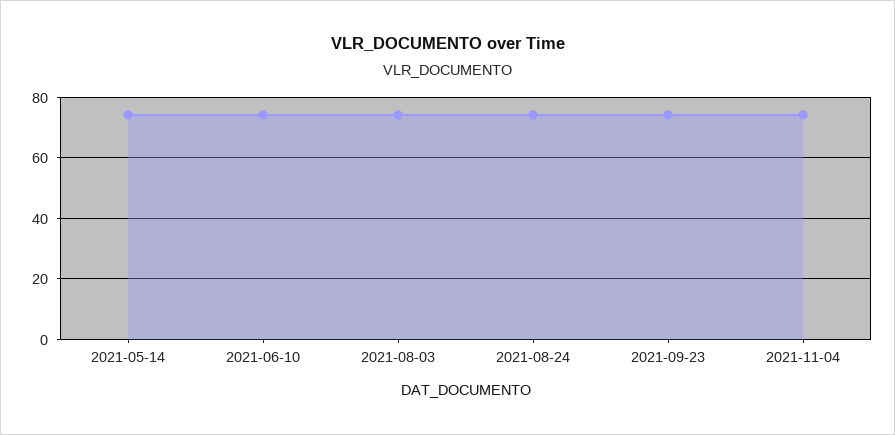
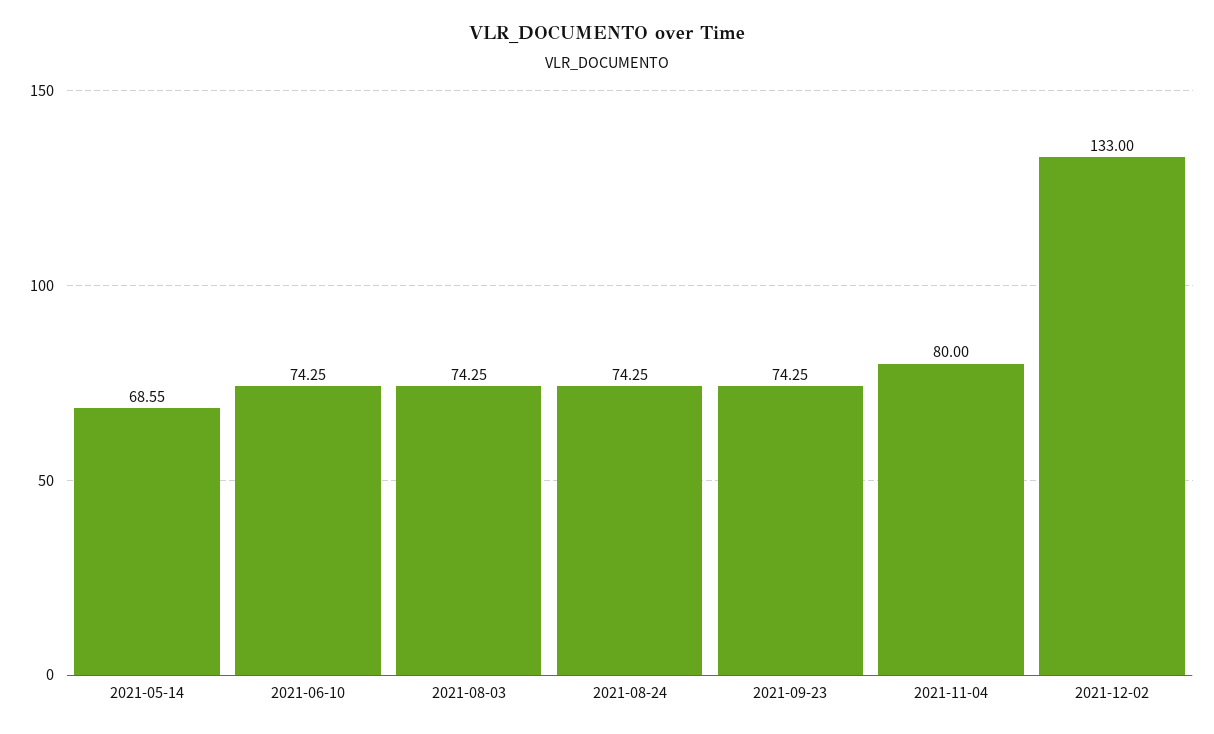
2021-05-14: 74 -> 68.55
2021-11-04: 74 -> 80
2021-12-02: none -> 133

